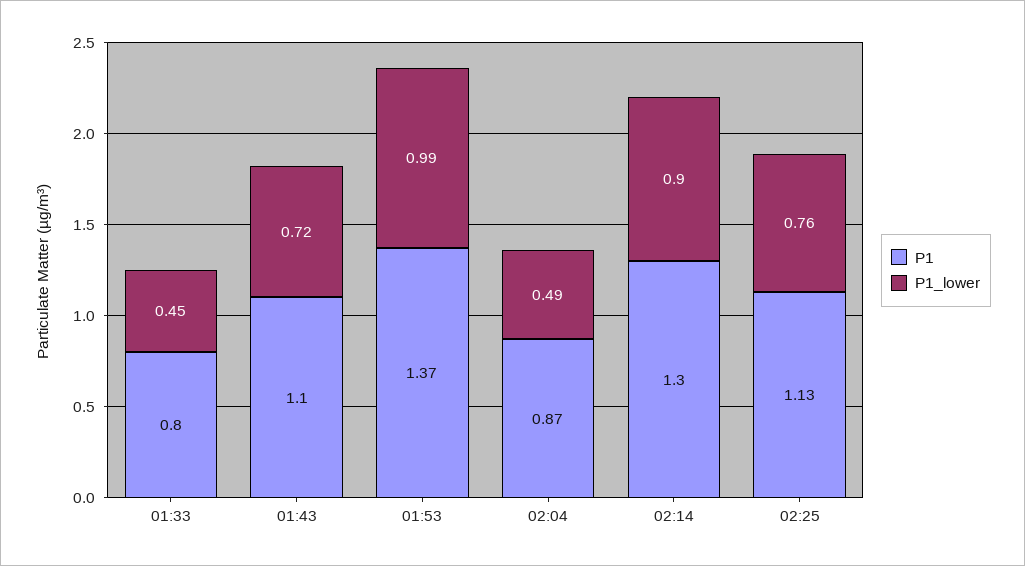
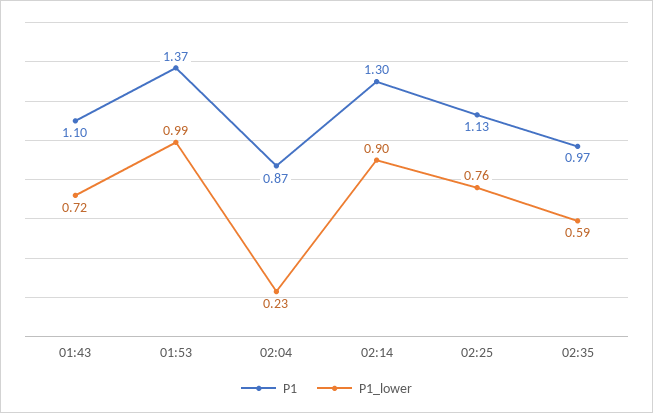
P1, 01:33: 0.8 -> none
P1_lower, 01:33: 0.45 -> none
P1_lower, 02:04: 0.49 -> 0.23
P1, 02:35: none -> 0.97
P1_lower, 02:35: none -> 0.59

